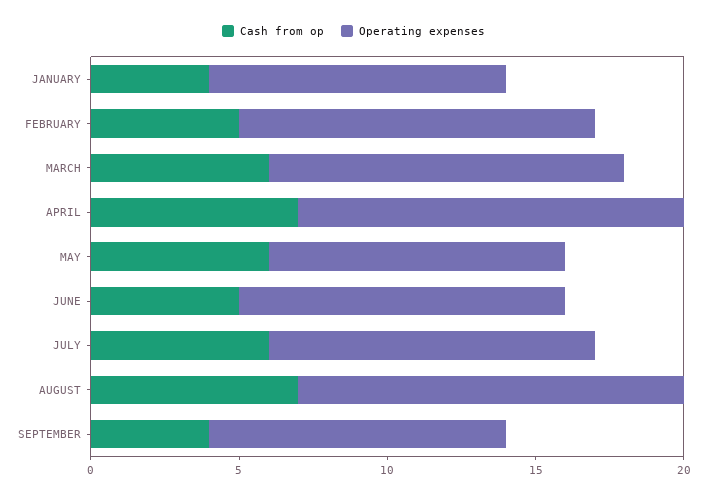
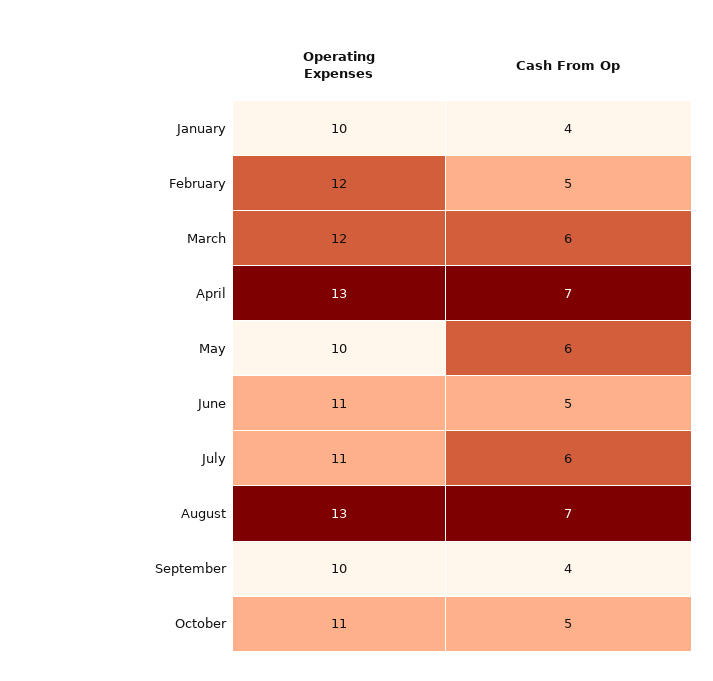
Operating expenses, October: none -> 11
Cash from op, October: none -> 5

